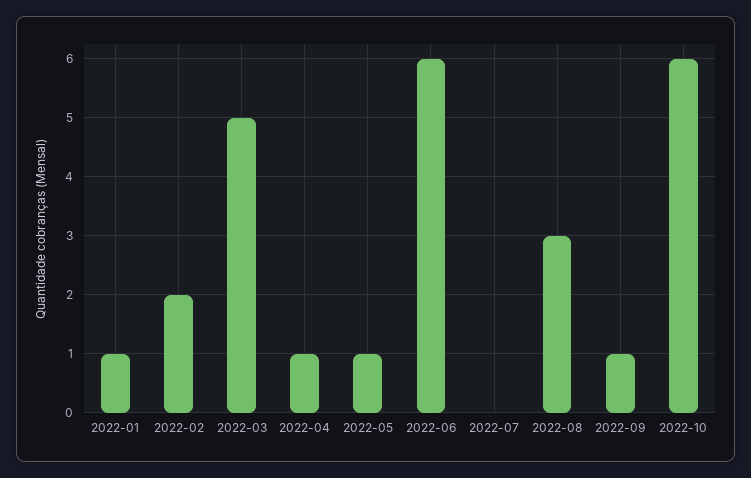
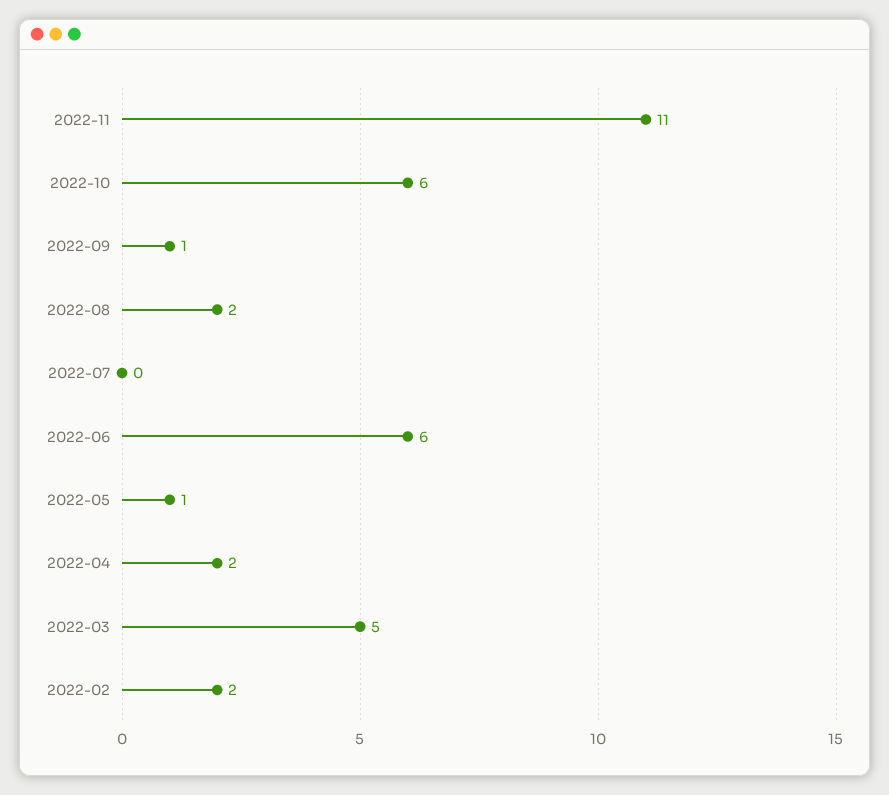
2022-01: 1 -> none
2022-04: 1 -> 2
2022-08: 3 -> 2
2022-11: none -> 11

